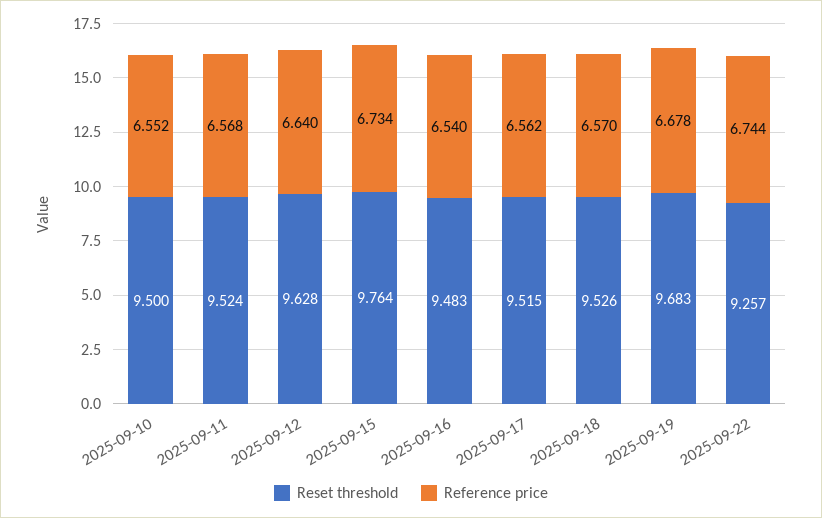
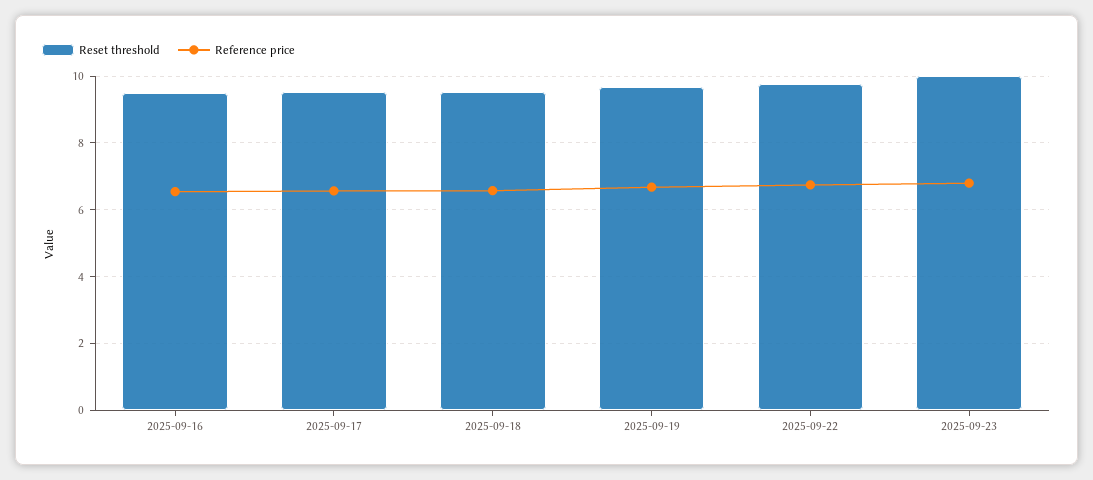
Reset threshold, 2025-09-10: 9.5 -> none
Reference price, 2025-09-10: 6.552 -> none
Reset threshold, 2025-09-11: 9.524 -> none
Reference price, 2025-09-11: 6.568 -> none
Reset threshold, 2025-09-12: 9.628 -> none
Reference price, 2025-09-12: 6.64 -> none
Reset threshold, 2025-09-15: 9.764 -> none
Reference price, 2025-09-15: 6.734 -> none
Reset threshold, 2025-09-22: 9.257 -> 9.8
Reset threshold, 2025-09-23: none -> 10
Reference price, 2025-09-23: none -> 6.8

